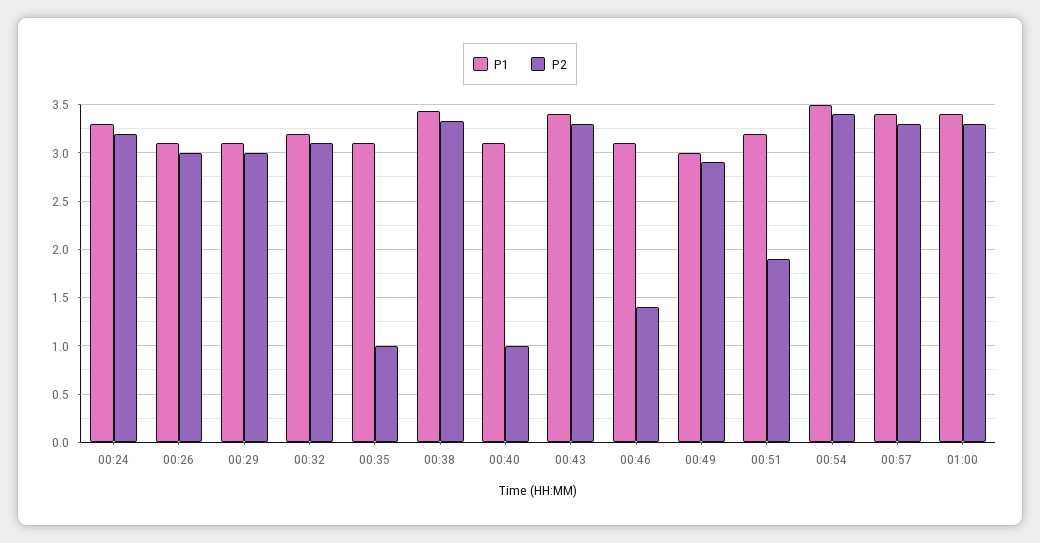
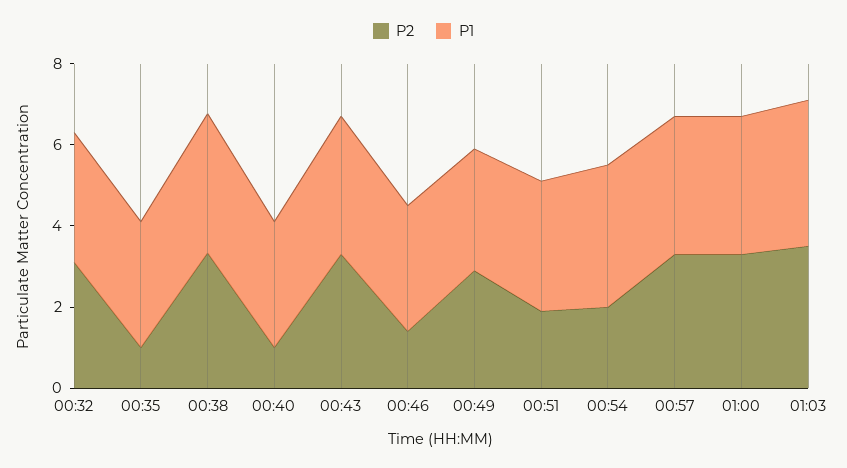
P1, 00:24: 3.3 -> none
P2, 00:24: 3.2 -> none
P1, 00:26: 3.1 -> none
P2, 00:26: 3 -> none
P1, 00:29: 3.1 -> none
P2, 00:29: 3 -> none
P2, 00:54: 3.4 -> 2
P2, 01:03: none -> 3.5
P1, 01:03: none -> 3.5

